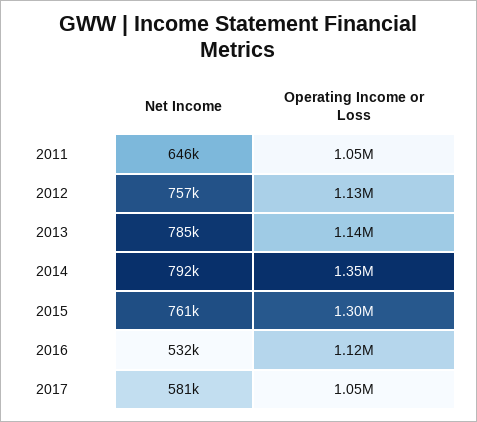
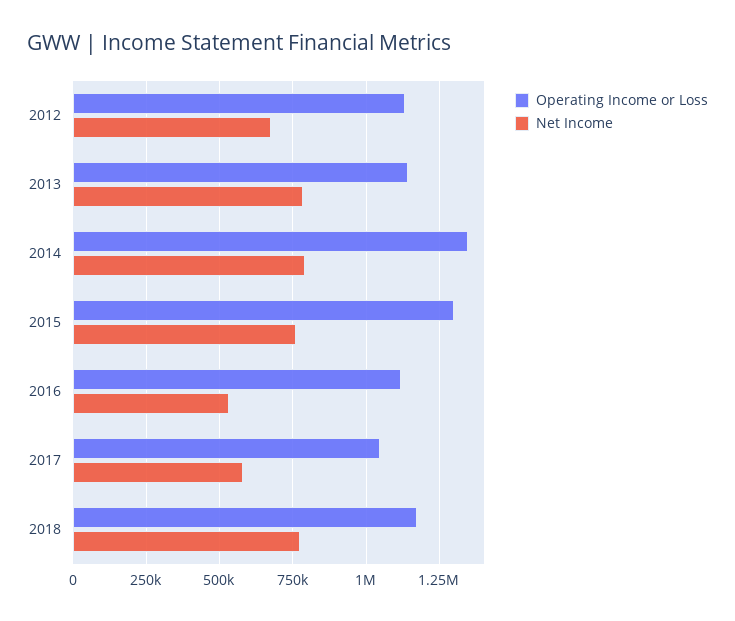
Net Income, 2011: 646000 -> none
Operating Income or Loss, 2011: 1050000 -> none
Net Income, 2012: 757000 -> 675000
Operating Income or Loss, 2018: none -> 1175000
Net Income, 2018: none -> 775000

